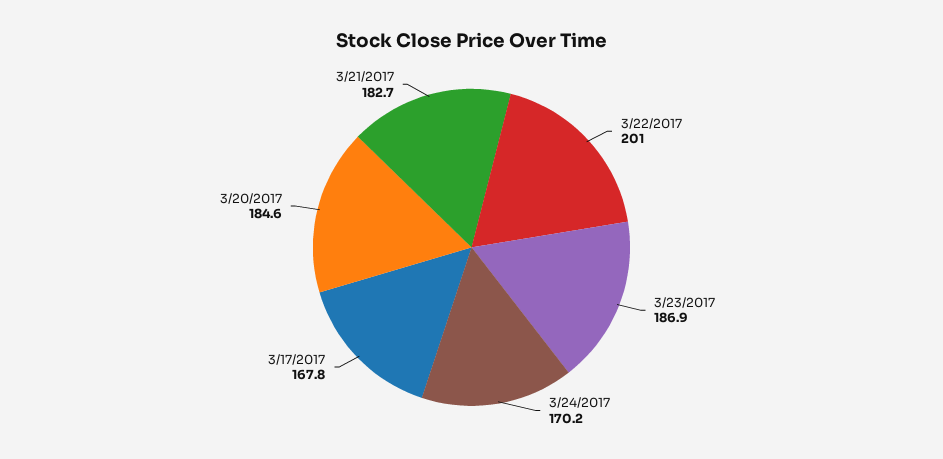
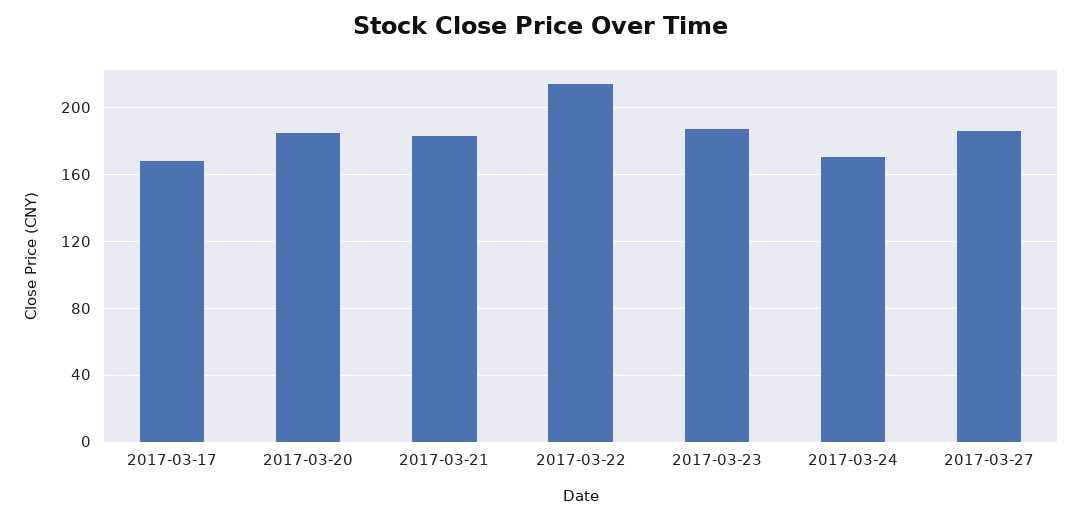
3/22/2017: 201 -> 215
2017-03-27: none -> 185

